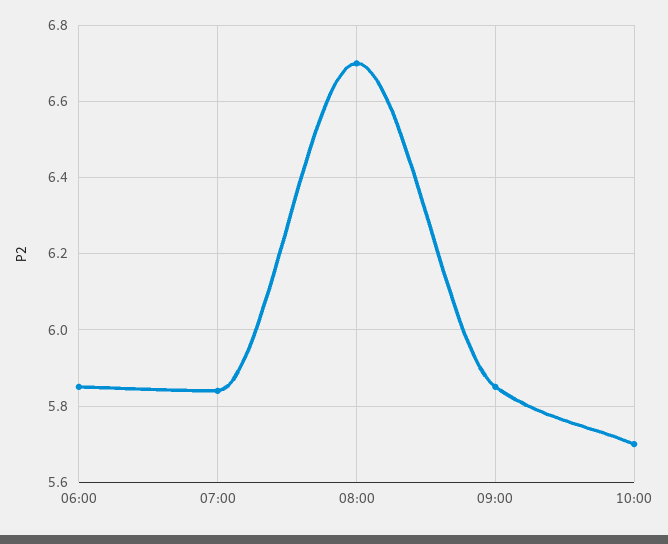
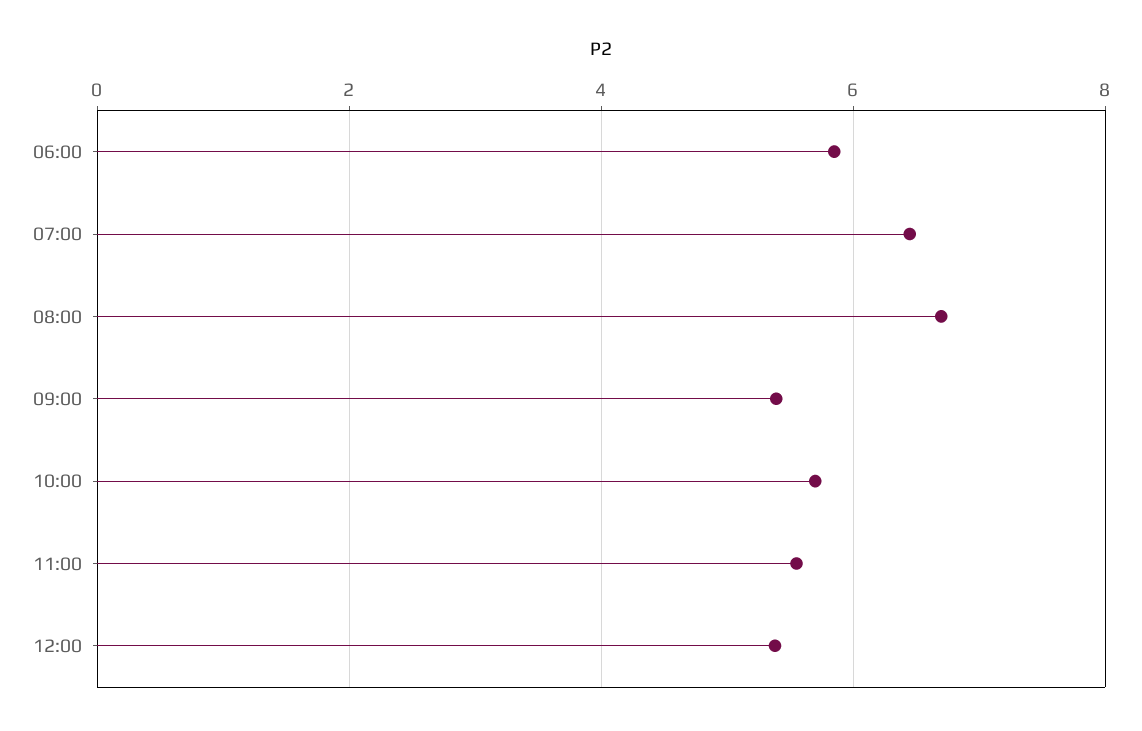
07:00: 5.85 -> 6.4
09:00: 5.85 -> 5.4
11:00: none -> 5.6
12:00: none -> 5.4

